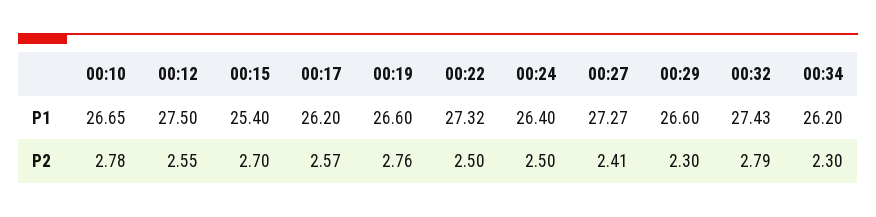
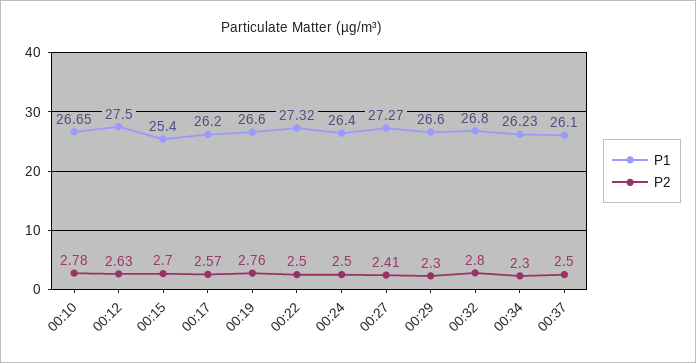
P1, 00:32: 27.43 -> 26.8
P1, 00:34: 26.2 -> 26.23
P2, 00:12: 2.55 -> 2.63
P2, 00:32: 2.79 -> 2.8
P1, 00:37: none -> 26.1
P2, 00:37: none -> 2.5

